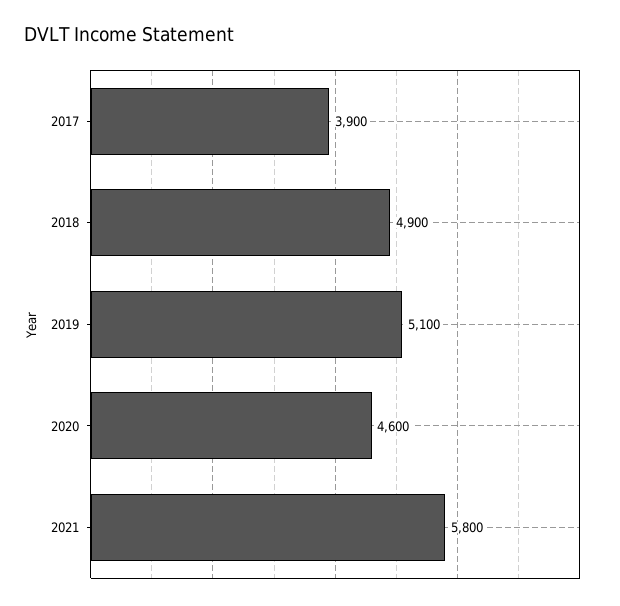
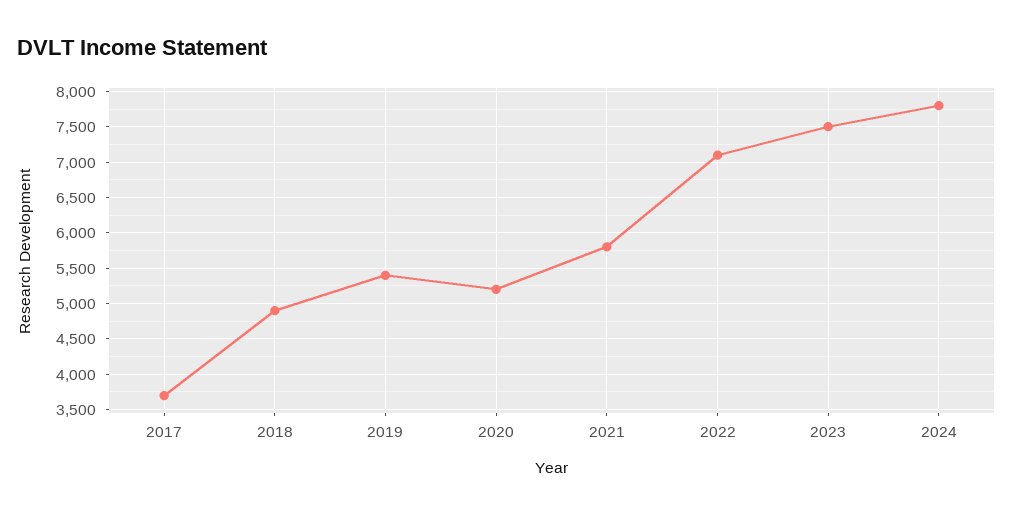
2017: 3900 -> 3700
2019: 5100 -> 5400
2020: 4600 -> 5200
2022: none -> 7100
2023: none -> 7500
2024: none -> 7800

